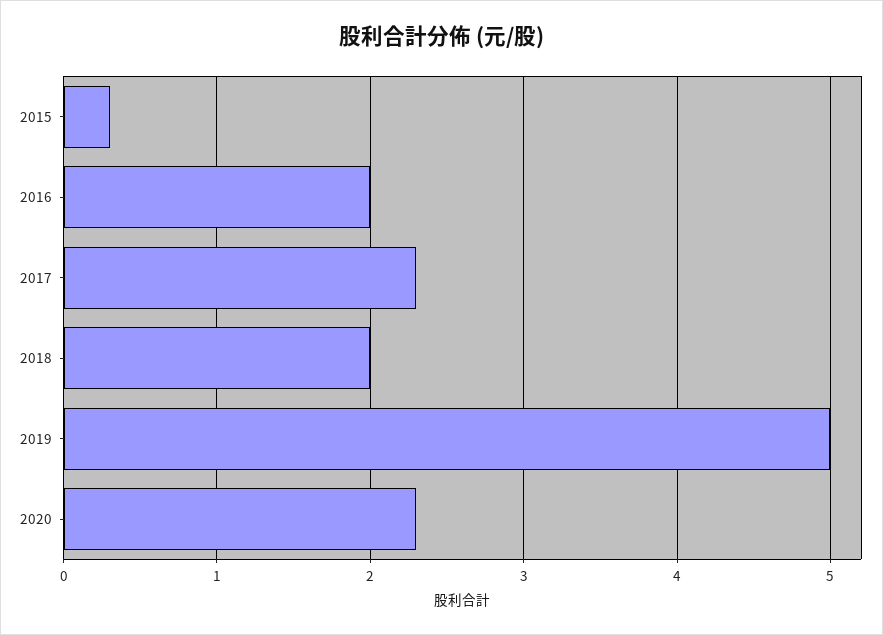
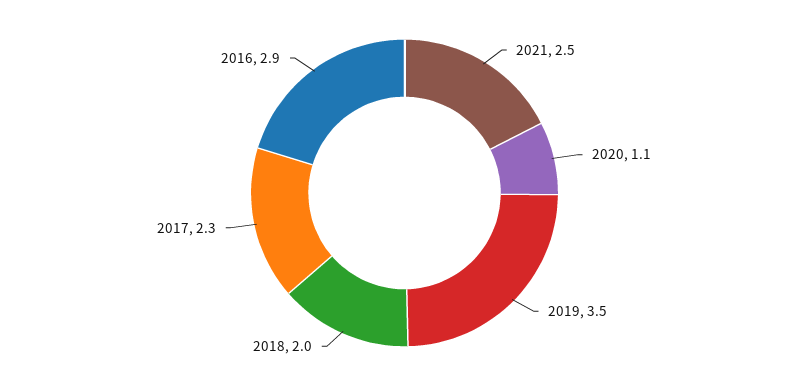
2015: 0.3 -> none
2016: 2 -> 2.9
2019: 5 -> 3.5
2020: 2.3 -> 1.1
2021: none -> 2.5

